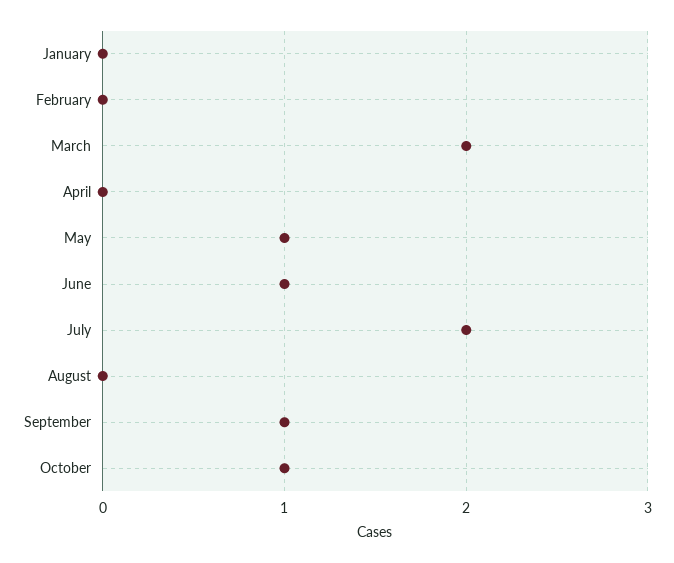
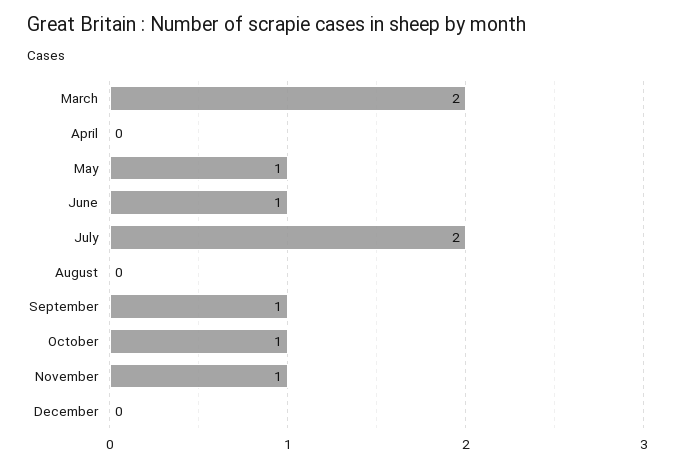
January: 0 -> none
February: 0 -> none
November: none -> 1
December: none -> 0

